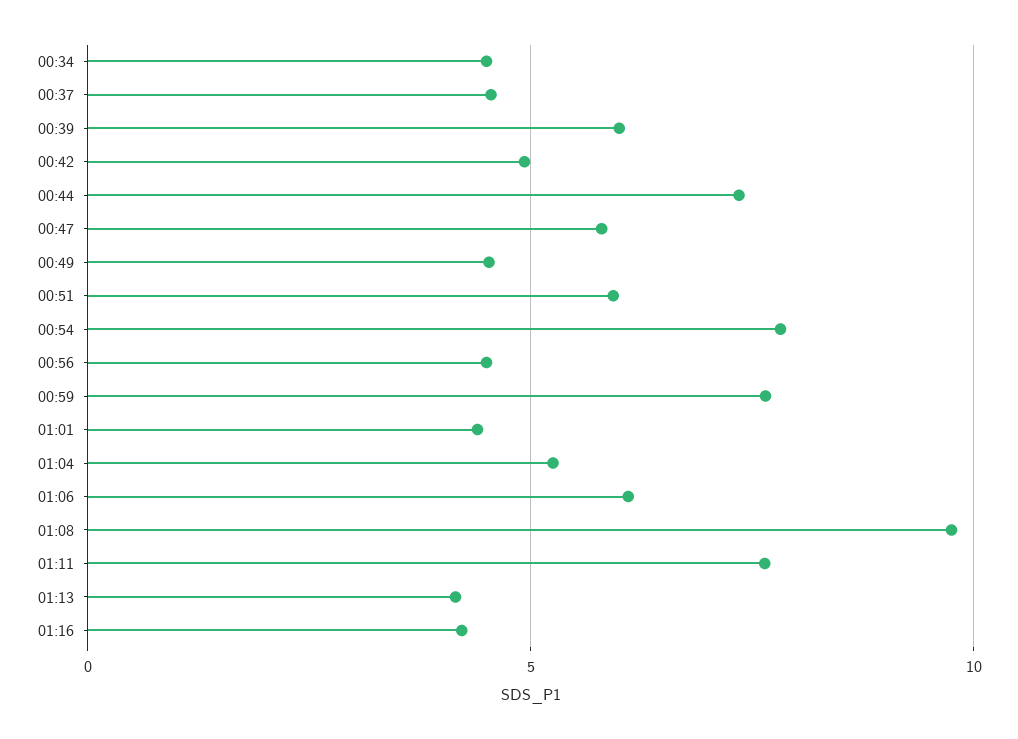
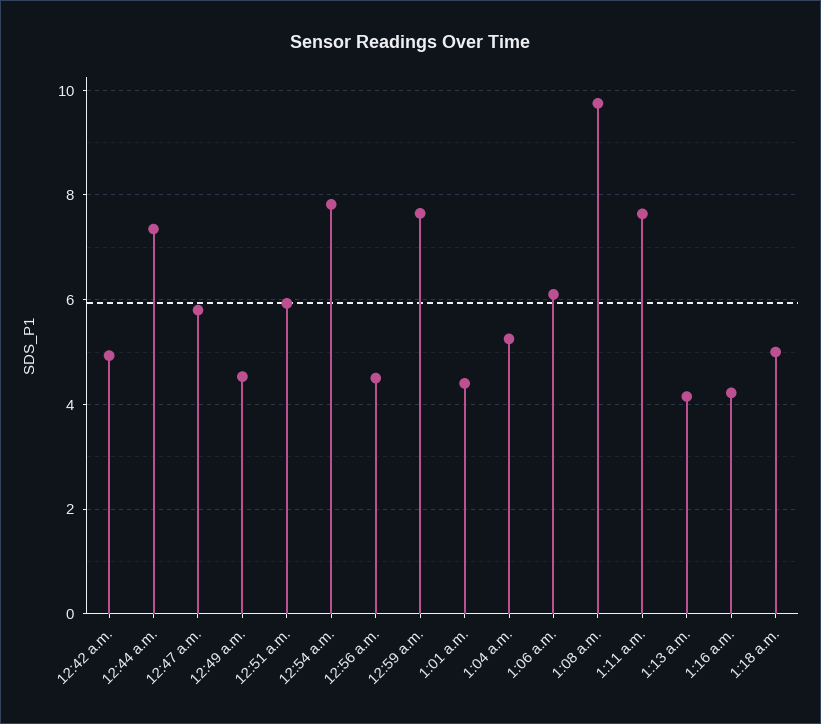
00:34: 4.5 -> none
00:37: 4.5 -> none
00:39: 6 -> none
1:18 a.m.: none -> 5

